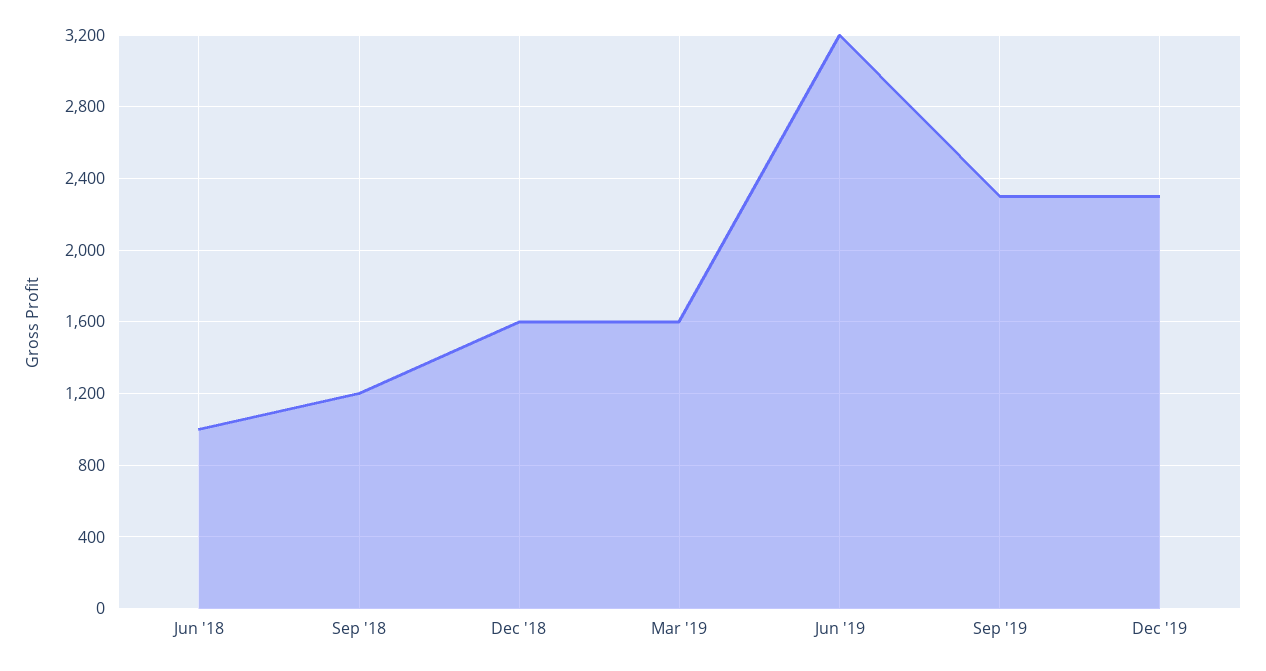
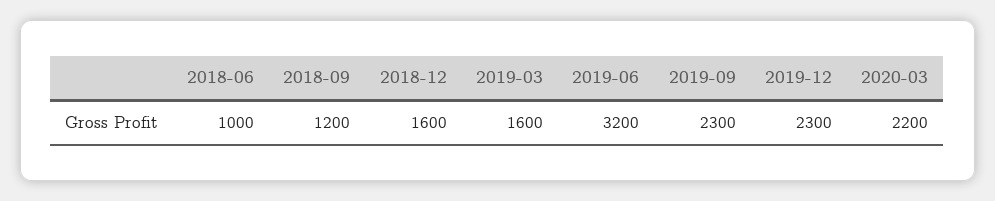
2020-03: none -> 2200

